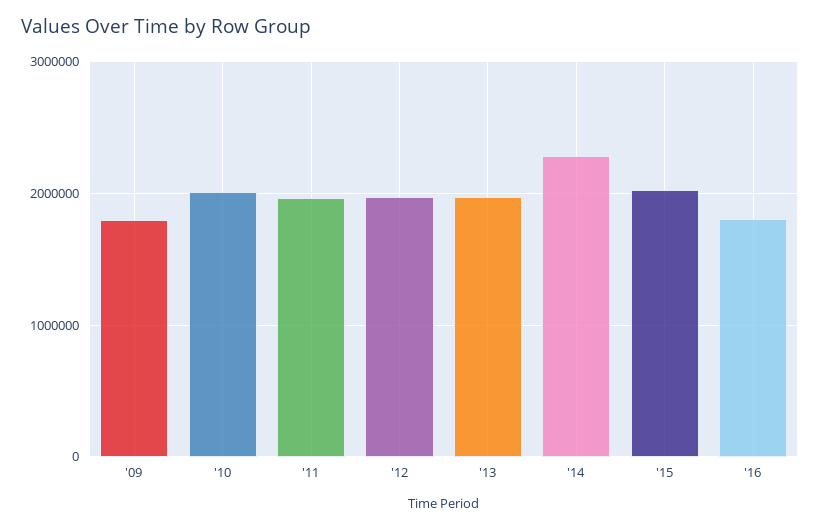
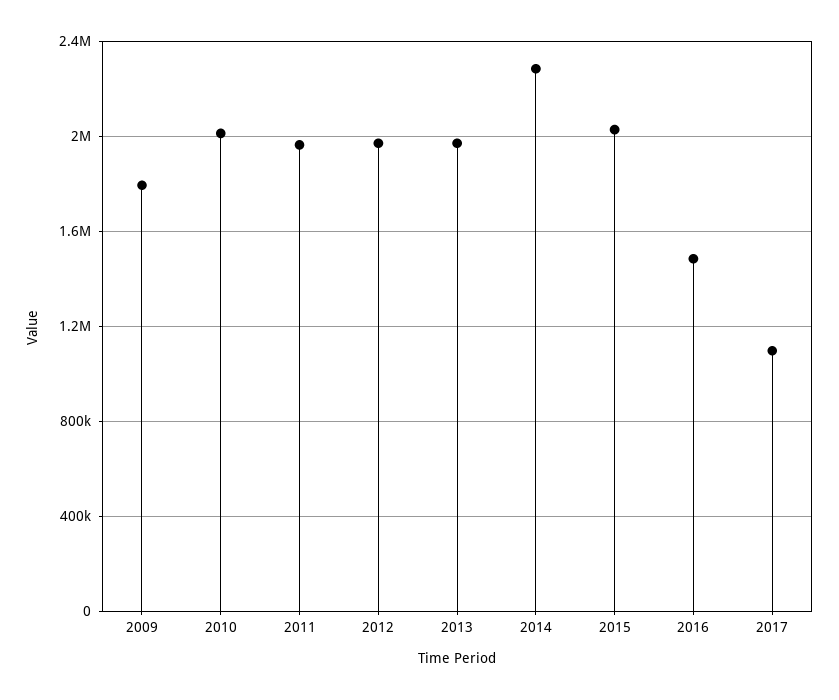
'16: 1800000 -> 1500000
2017: none -> 1100000

